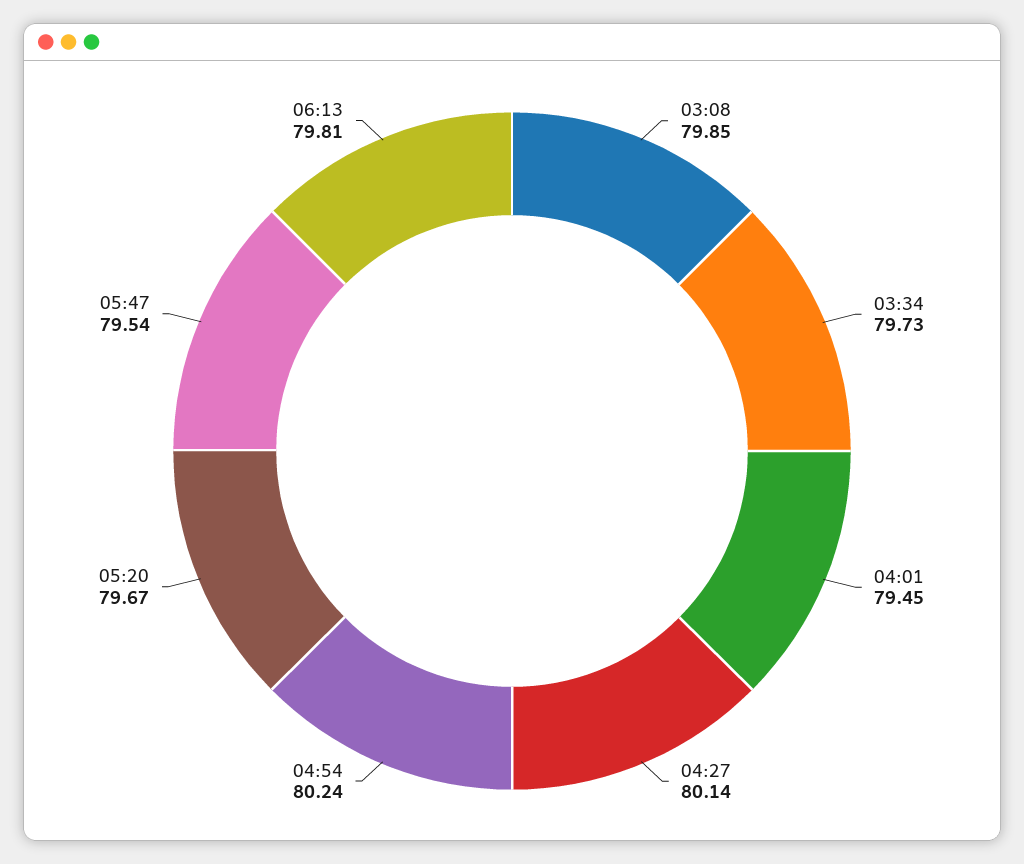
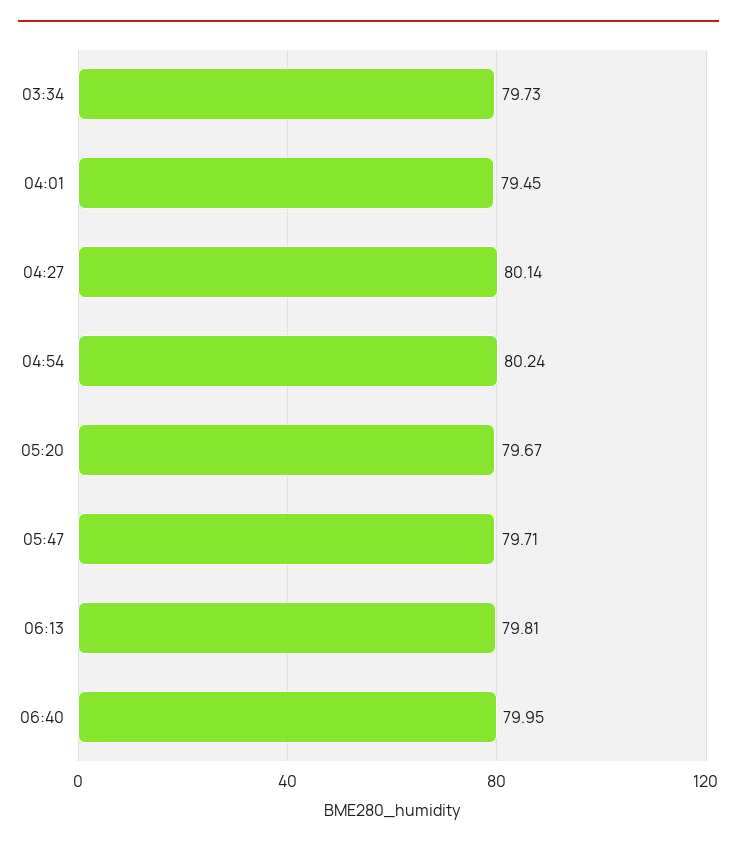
03:08: 79.85 -> none
05:47: 79.54 -> 79.71
06:40: none -> 79.95

